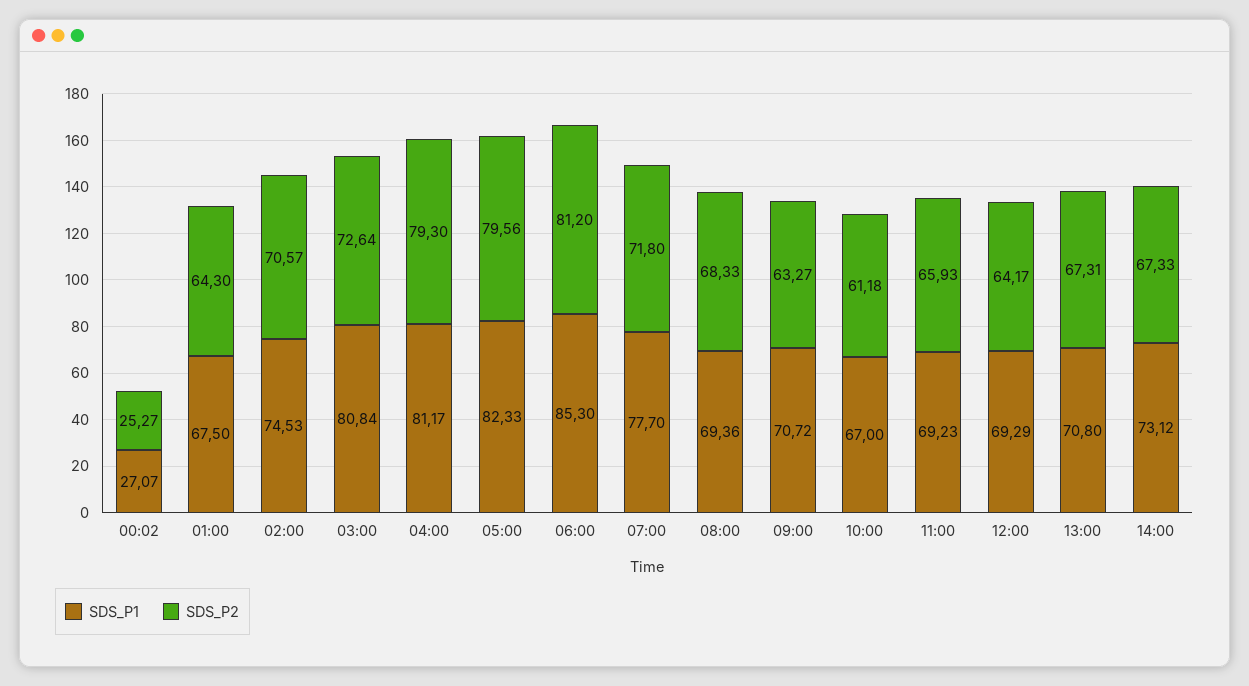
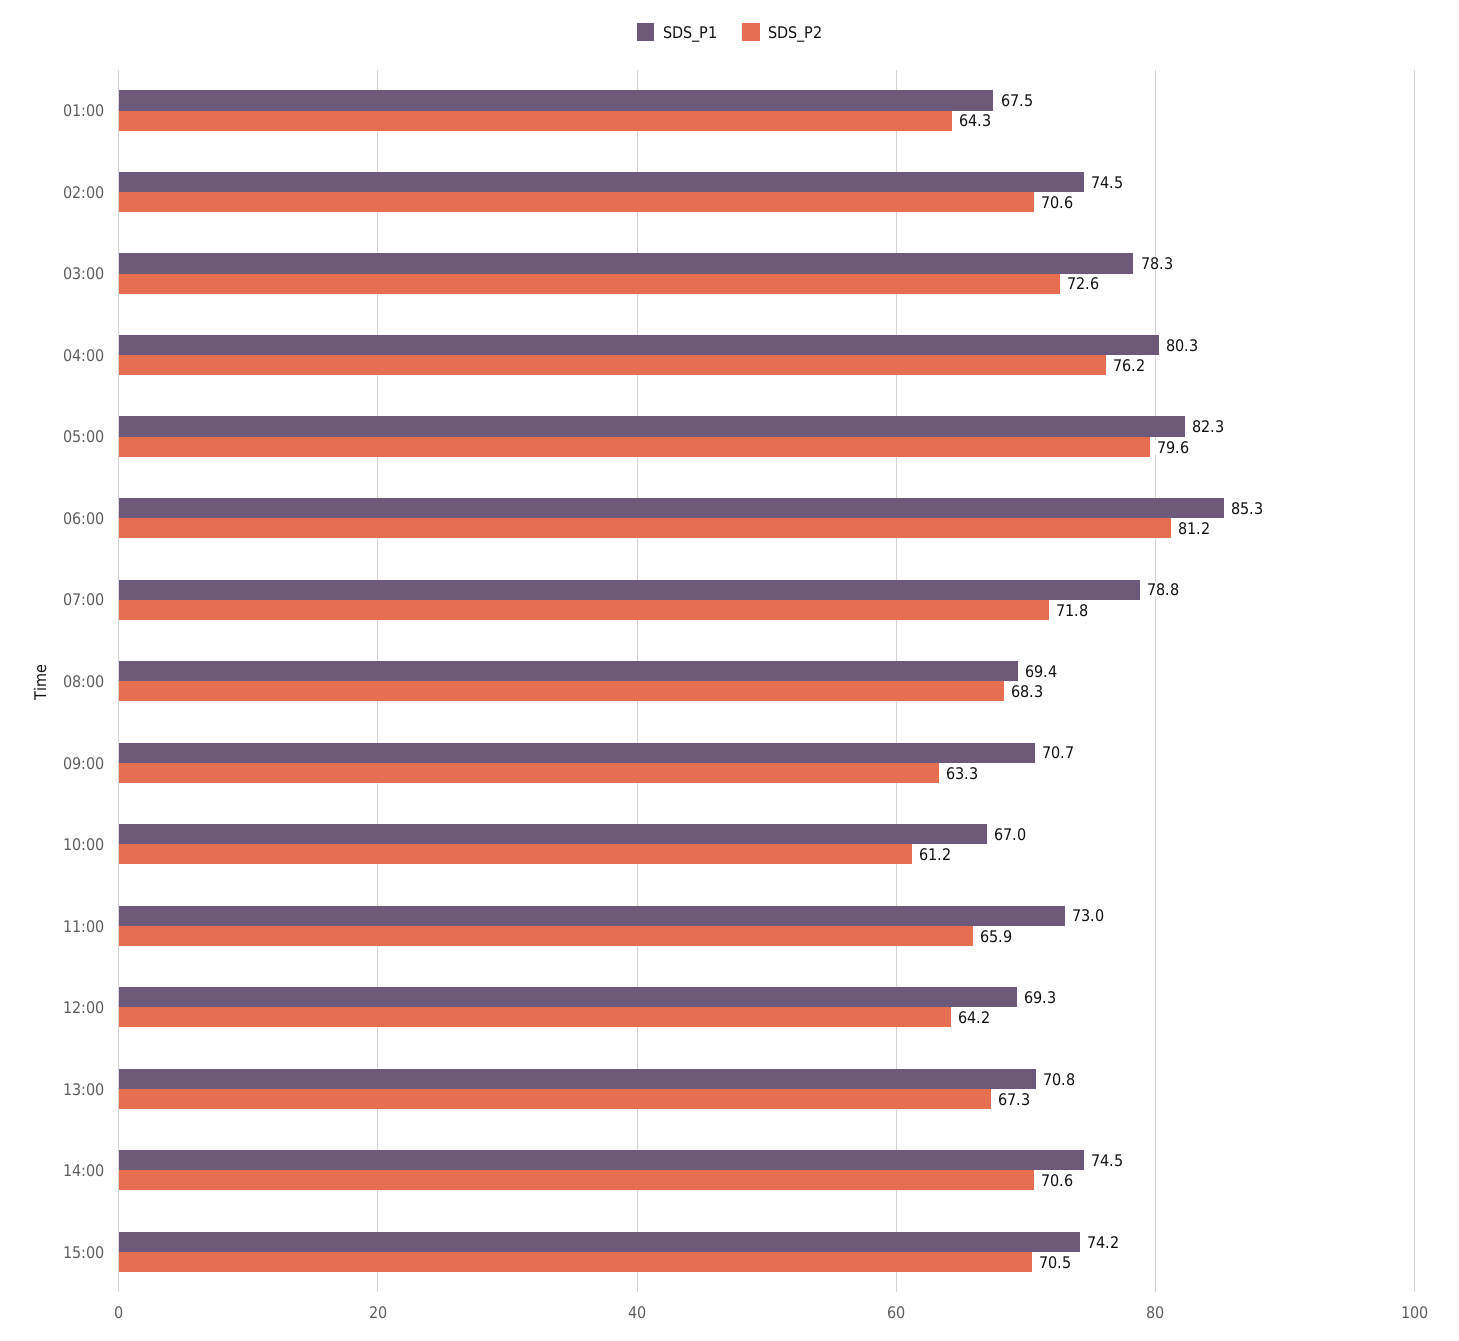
SDS_P1, 00:02: 27.07 -> none
SDS_P2, 00:02: 25.27 -> none
SDS_P1, 03:00: 80.84 -> 78.3
SDS_P1, 04:00: 81.17 -> 80.3
SDS_P2, 04:00: 79.3 -> 76.2
SDS_P1, 07:00: 77.7 -> 78.8
SDS_P1, 11:00: 69.23 -> 73
SDS_P1, 14:00: 73.12 -> 74.5
SDS_P2, 14:00: 67.33 -> 70.6
SDS_P1, 15:00: none -> 74.2
SDS_P2, 15:00: none -> 70.5

